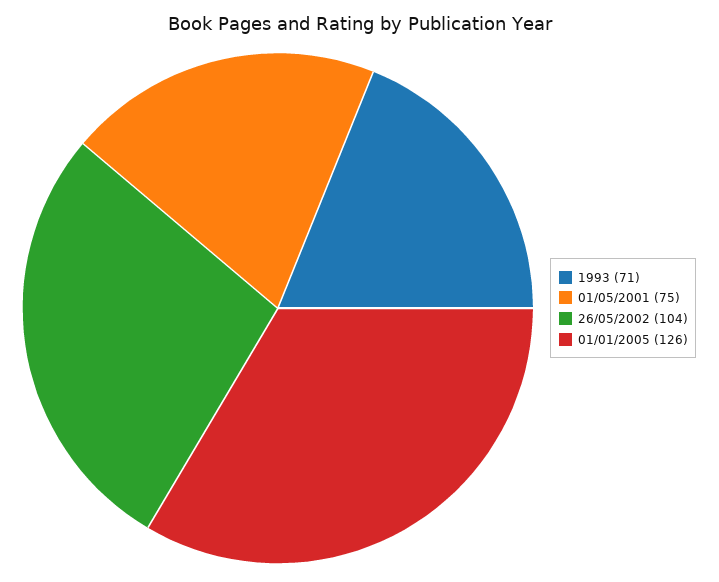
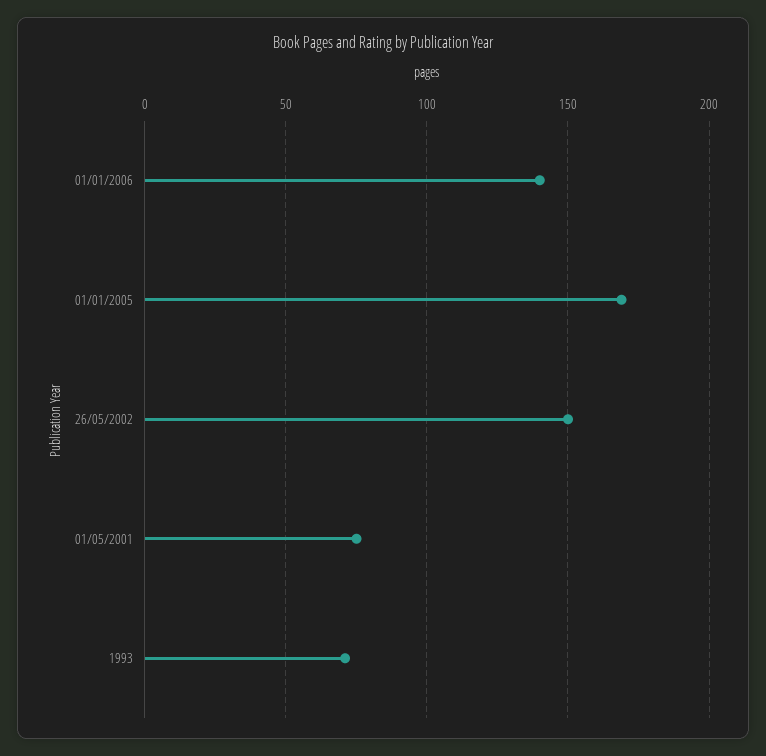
26/05/2002: 104 -> 150
01/01/2005: 126 -> 170
01/01/2006: none -> 140

